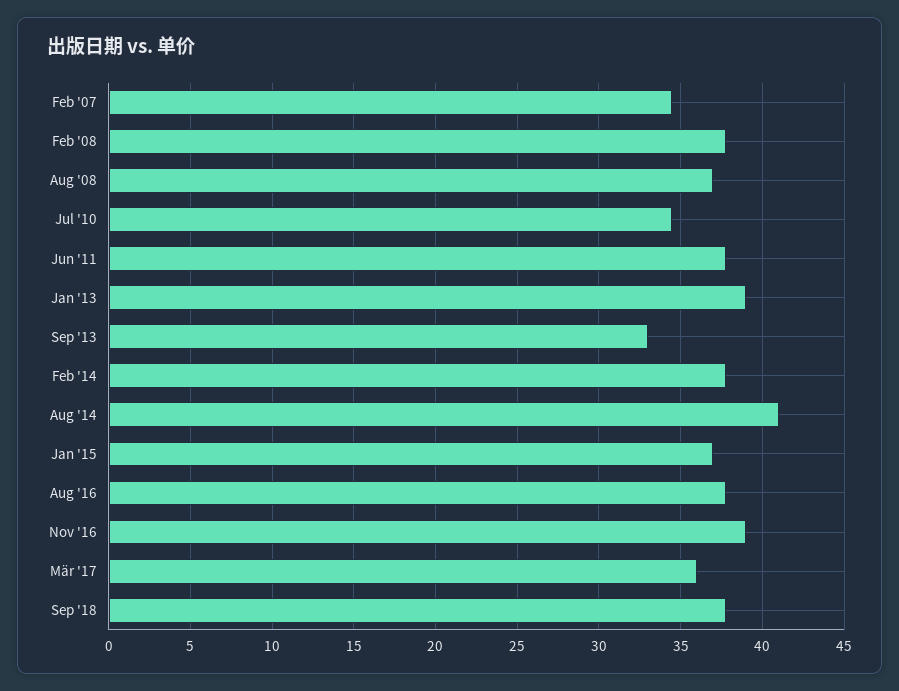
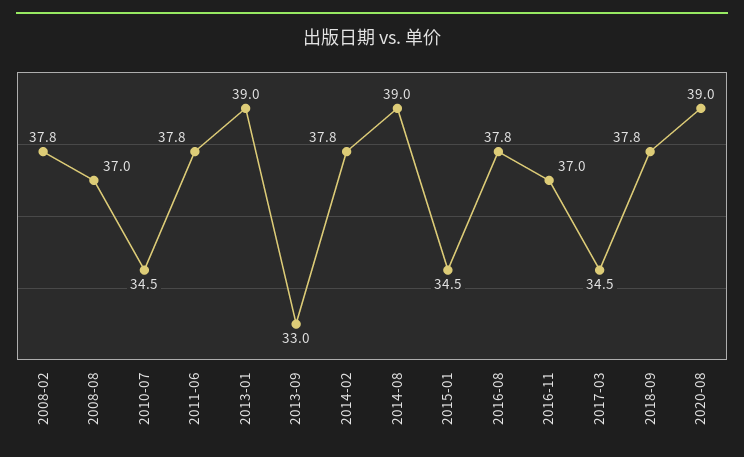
Feb '07: 34.5 -> none
Aug '14: 41 -> 39
Jan '15: 37 -> 34.5
Nov '16: 39 -> 37
Mär '17: 36 -> 34.5
2020-08: none -> 39

